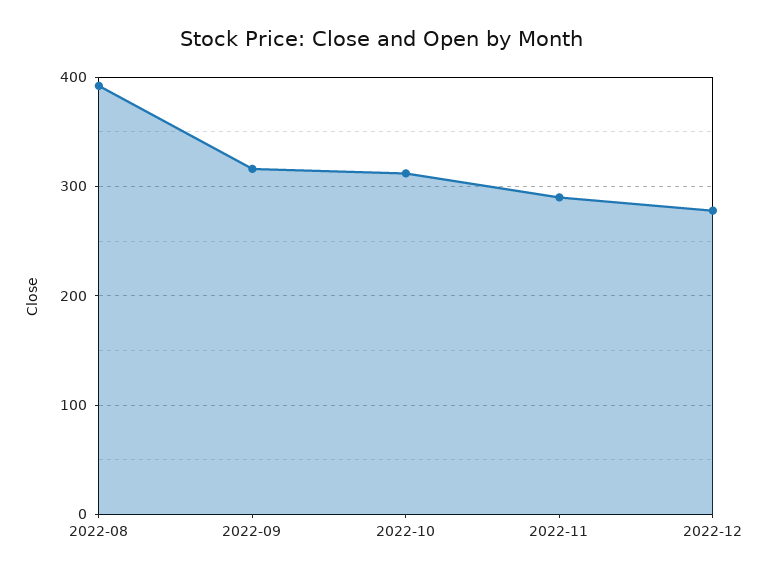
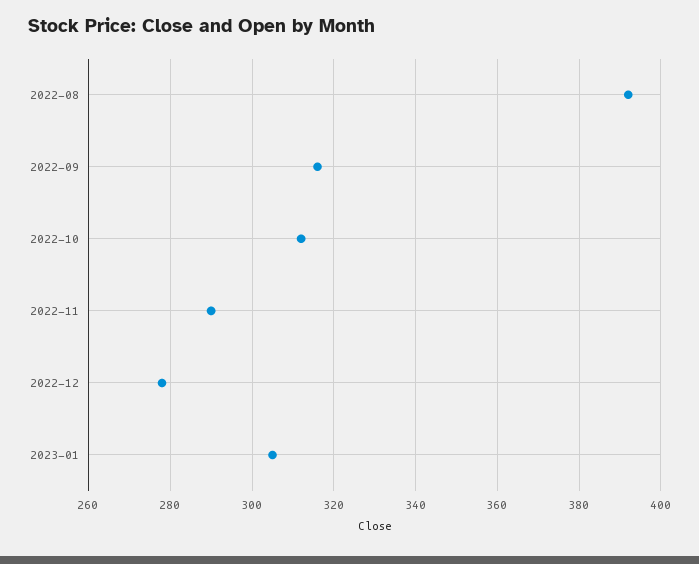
2023-01: none -> 305

